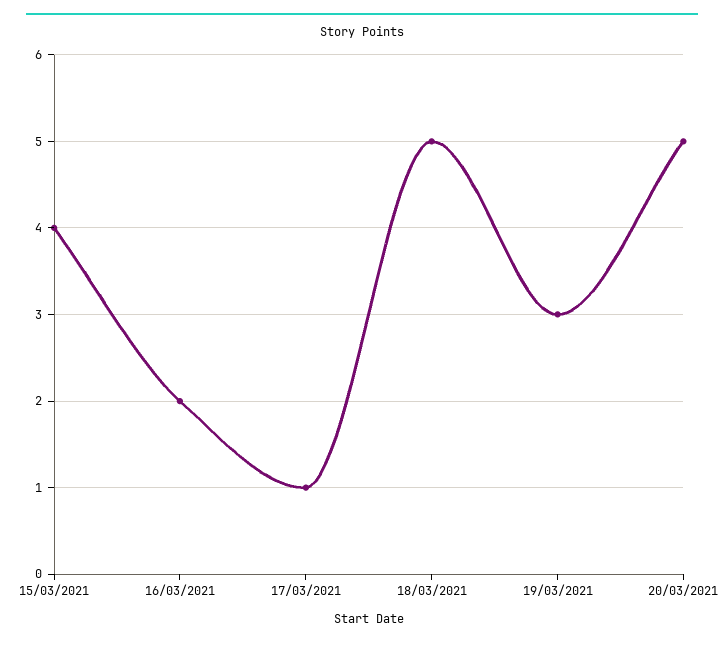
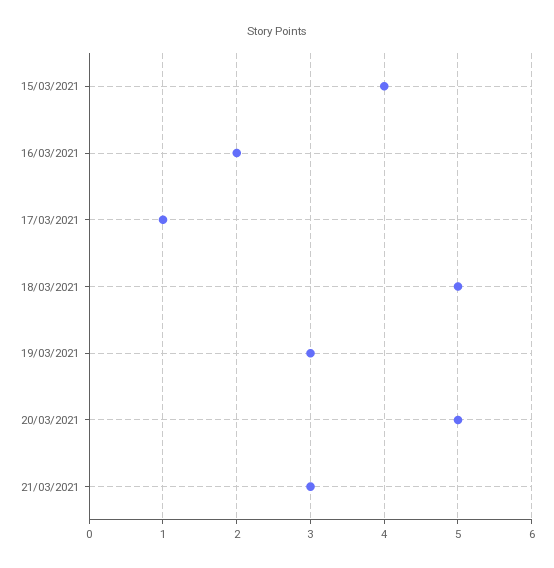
21/03/2021: none -> 3

